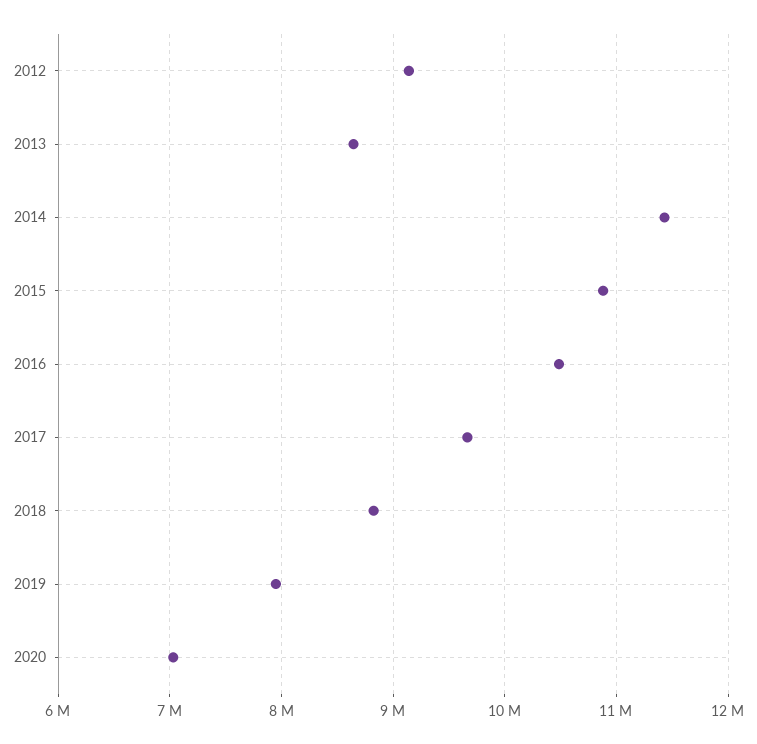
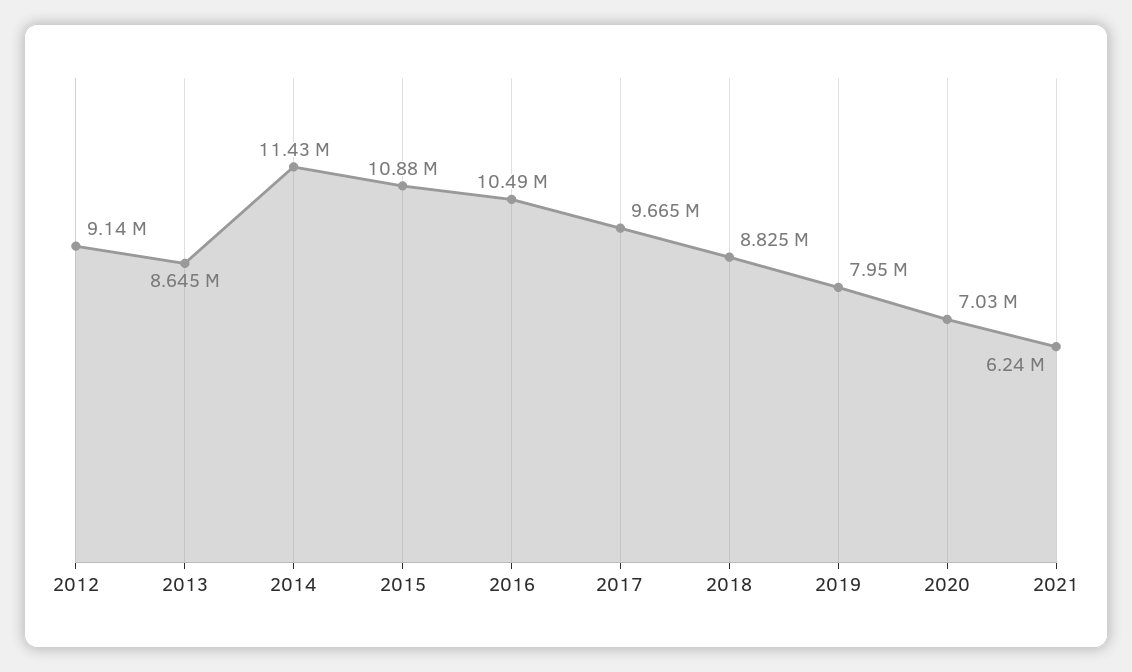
2021: none -> 6240000

